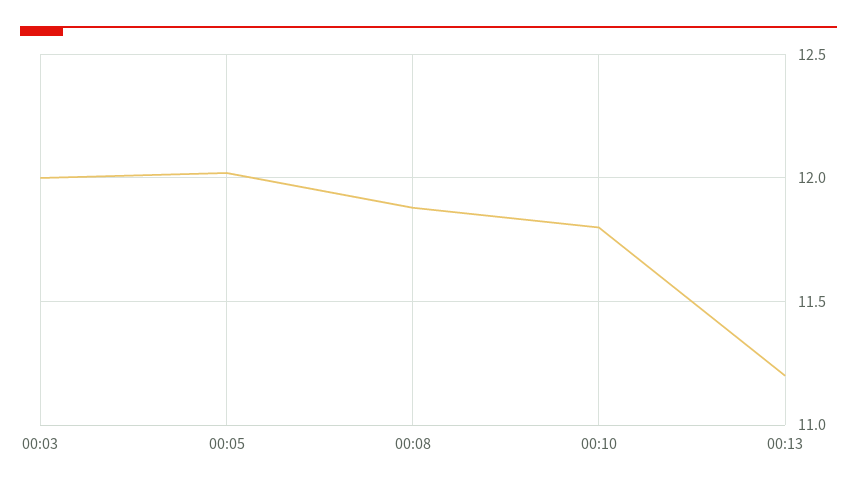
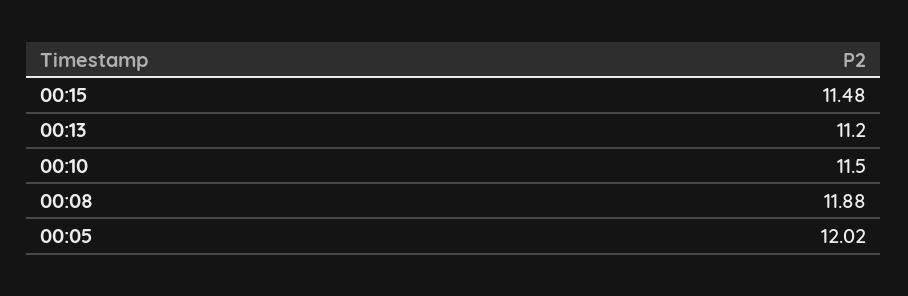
00:03: 12 -> none
00:10: 11.8 -> 11.5
00:15: none -> 11.48

